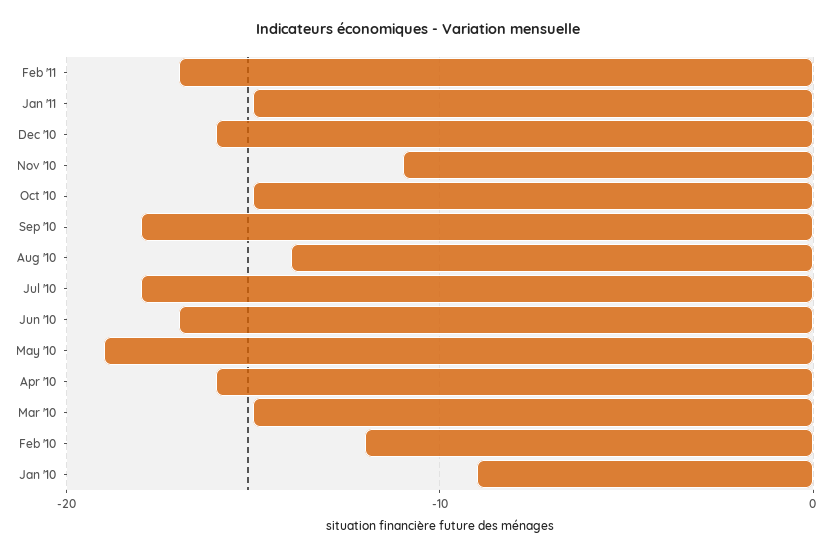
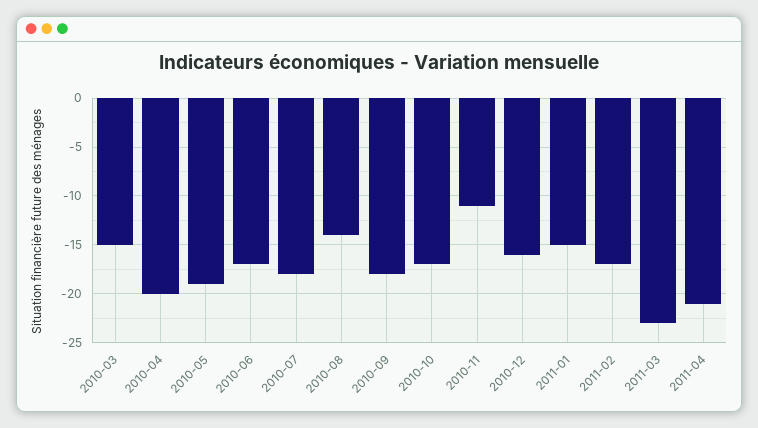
Oct '10: -15 -> -17
Apr '10: -16 -> -20
Feb '10: -12 -> none
Jan '10: -9 -> none
2011-03: none -> -23
2011-04: none -> -21

